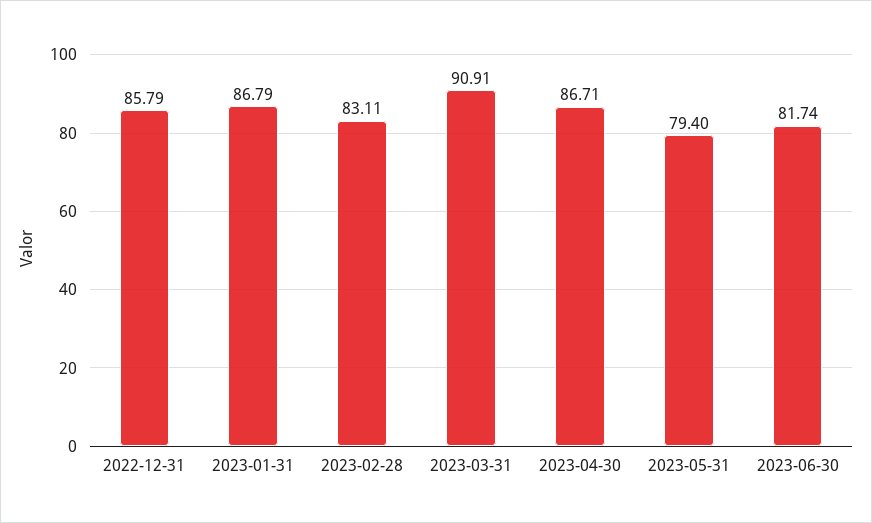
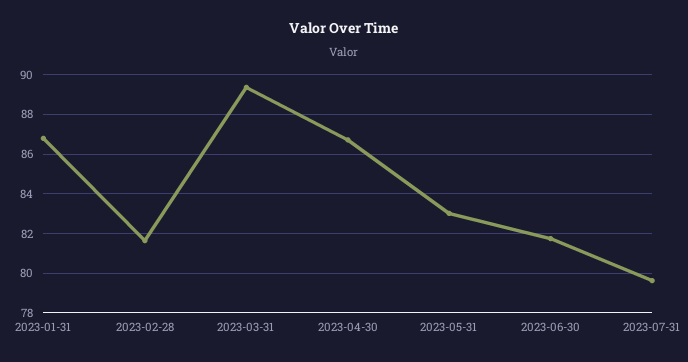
2022-12-31: 85.79 -> none
2023-02-28: 83.11 -> 81.5
2023-03-31: 90.91 -> 89.5
2023-05-31: 79.4 -> 83
2023-07-31: none -> 79.5

